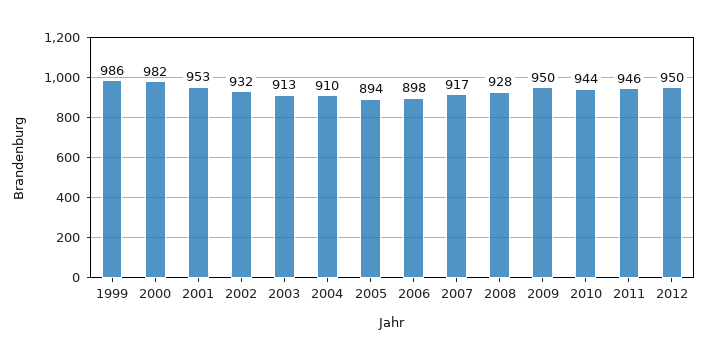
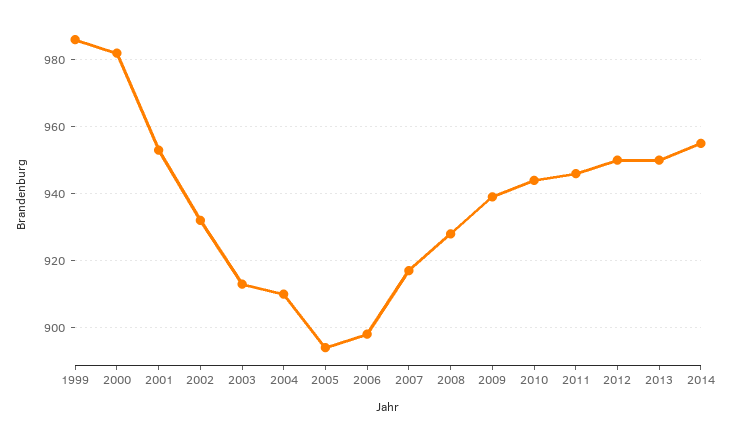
2009: 950 -> 940
2013: none -> 950
2014: none -> 955

